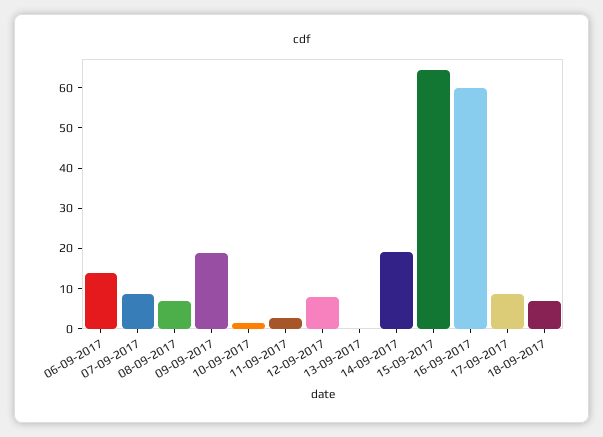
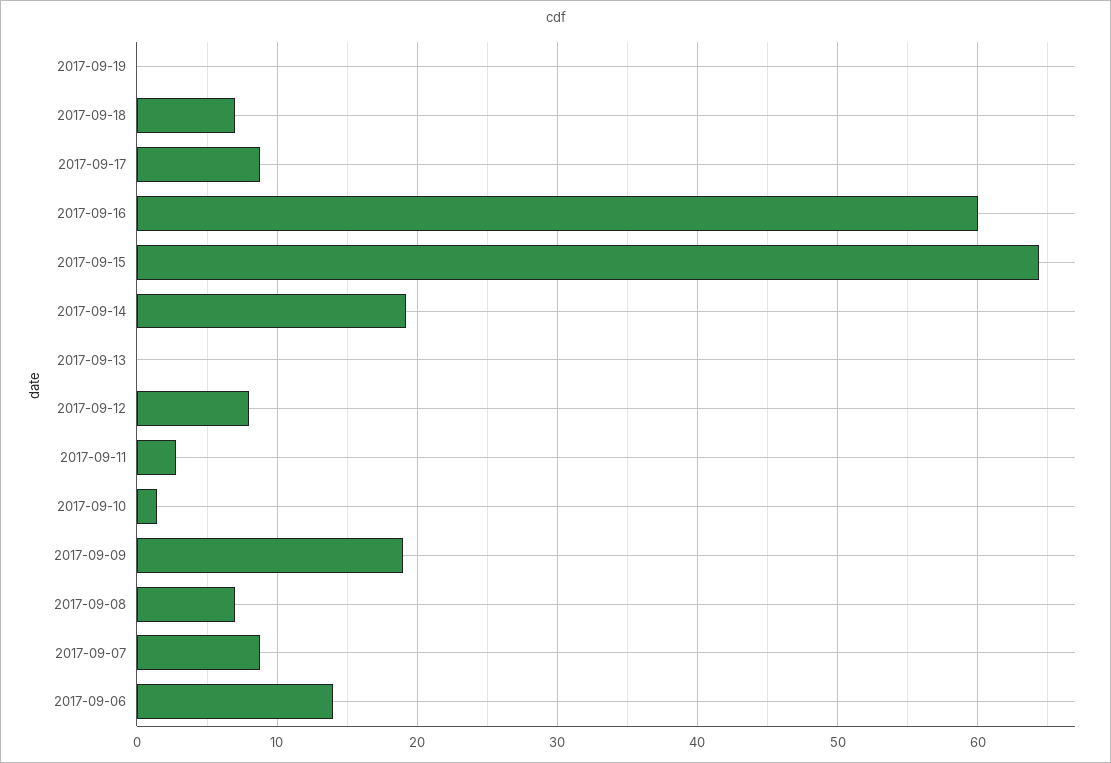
2017-09-19: none -> 0

